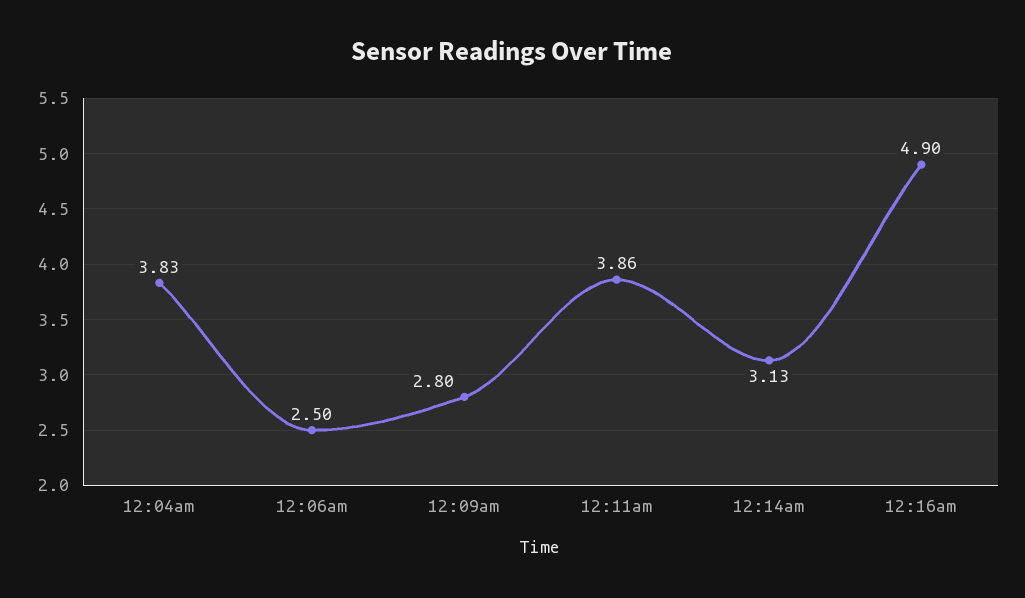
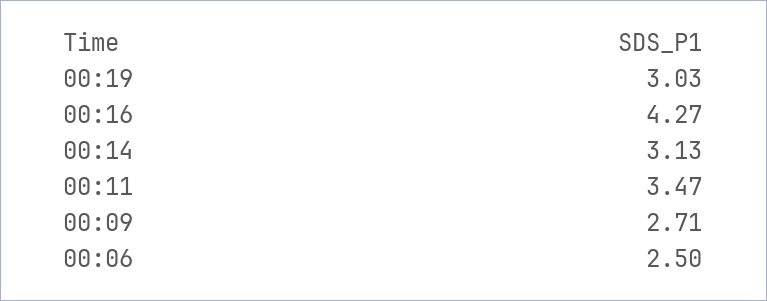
12:04am: 3.83 -> none
12:09am: 2.8 -> 2.71
12:11am: 3.86 -> 3.47
12:16am: 4.9 -> 4.27
00:19: none -> 3.03

